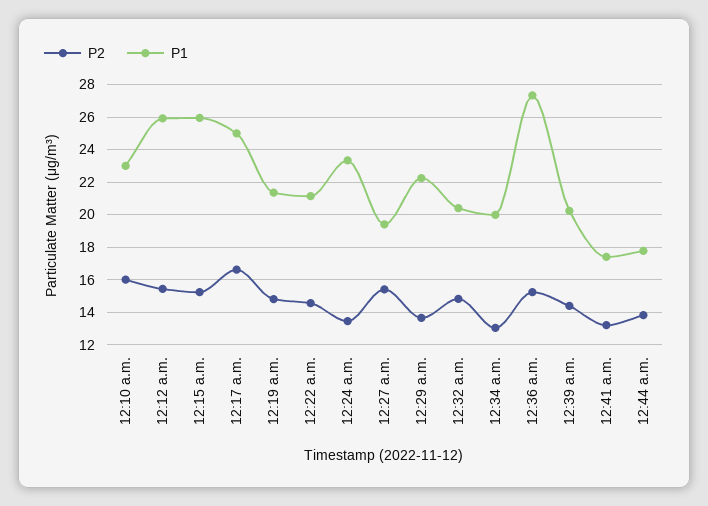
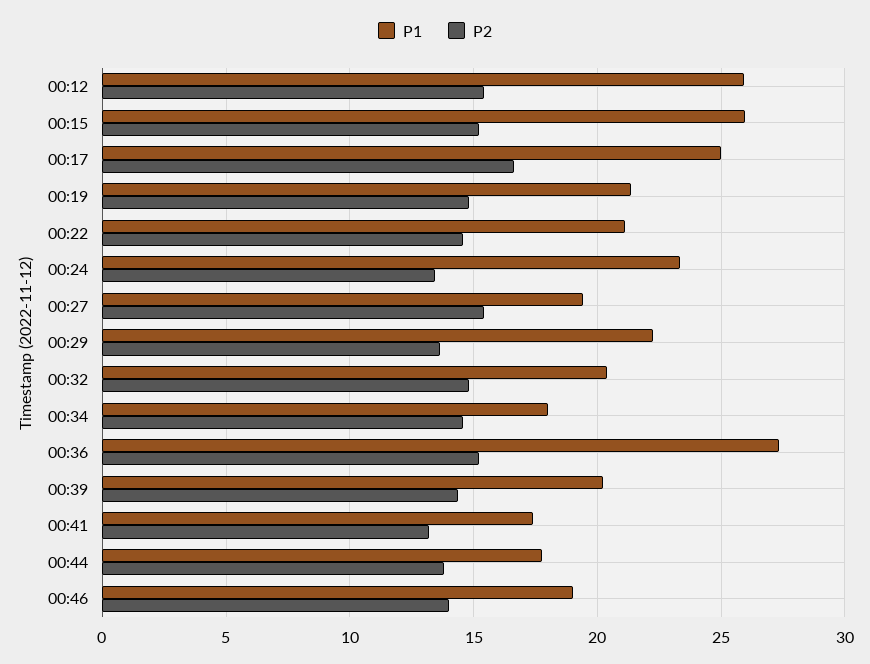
P2, 12:10 a.m.: 16 -> none
P1, 12:10 a.m.: 23 -> none
P2, 12:34 a.m.: 13 -> 14.5
P1, 12:34 a.m.: 20 -> 18
P1, 00:46: none -> 19
P2, 00:46: none -> 14

